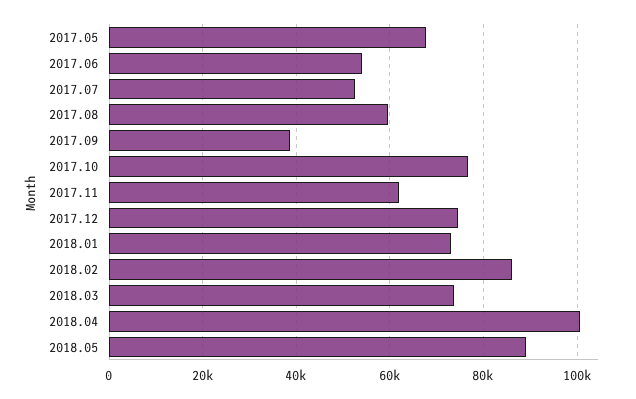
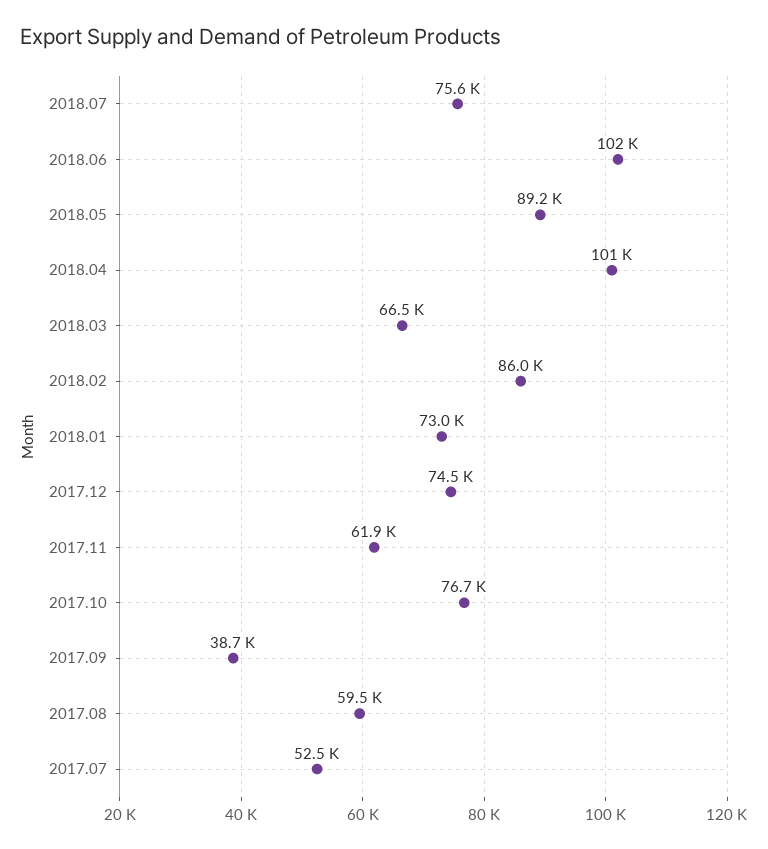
2017.05: 68000 -> none
2017.06: 54000 -> none
2018.03: 74000 -> 66500
2018.07: none -> 75600
2018.06: none -> 102000

